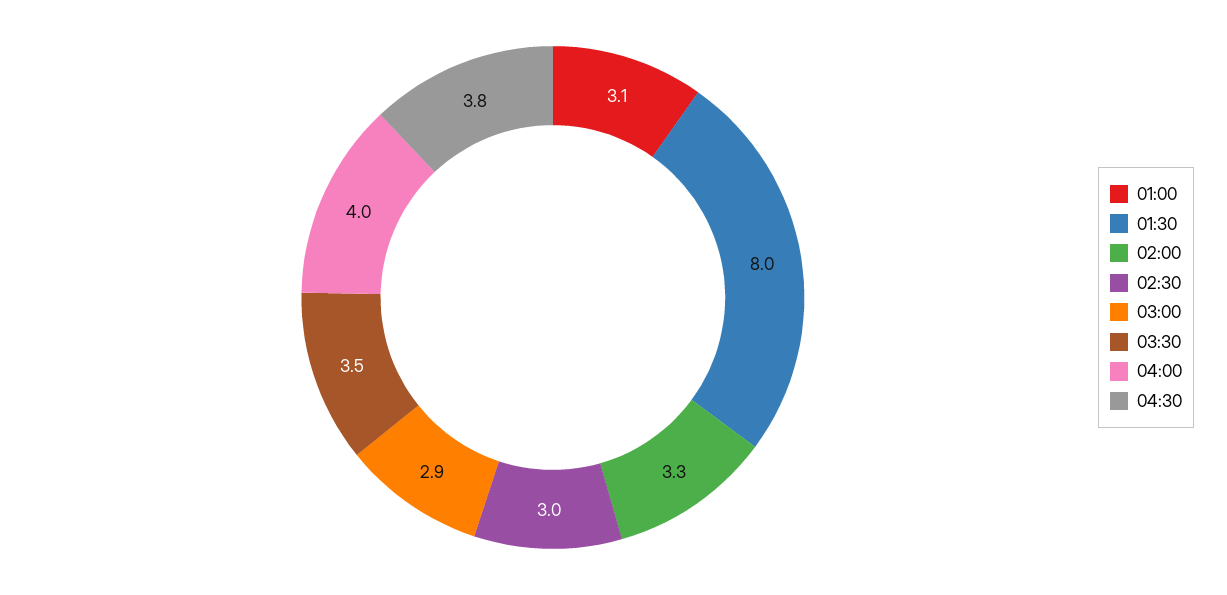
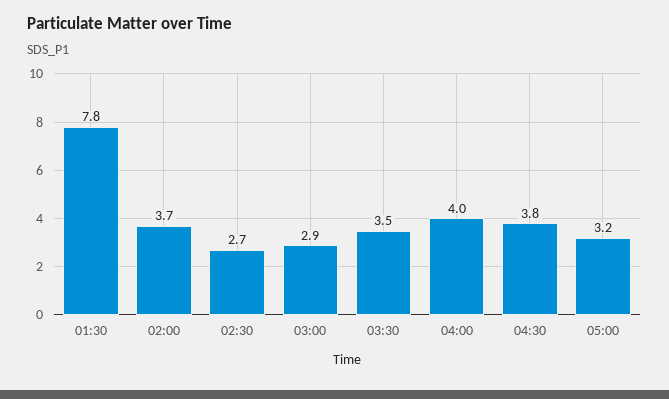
01:00: 3.1 -> none
01:30: 8 -> 7.8
02:00: 3.3 -> 3.7
02:30: 3 -> 2.7
05:00: none -> 3.2

